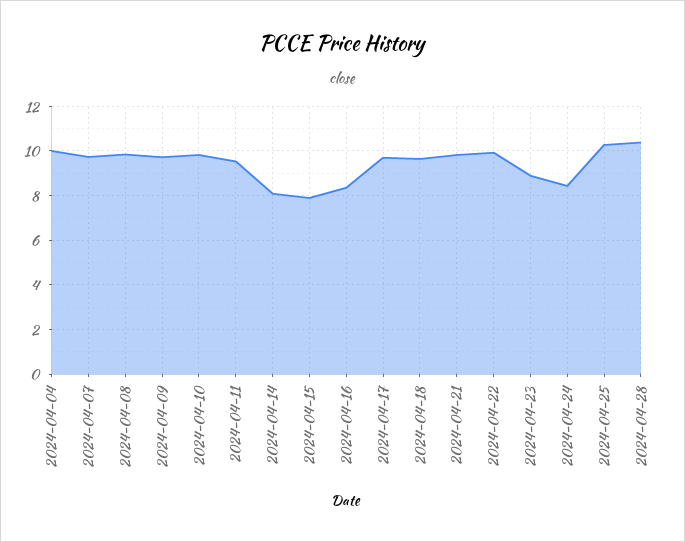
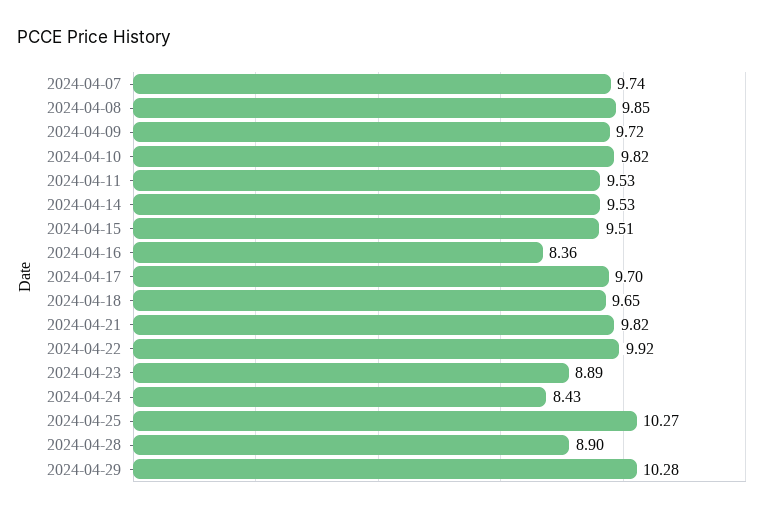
2024-04-04: 10 -> none
2024-04-14: 8 -> 9.53
2024-04-15: 8 -> 9.51
2024-04-28: 10.5 -> 8.9
2024-04-29: none -> 10.28

